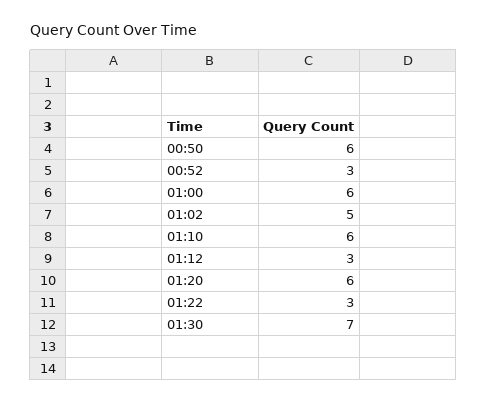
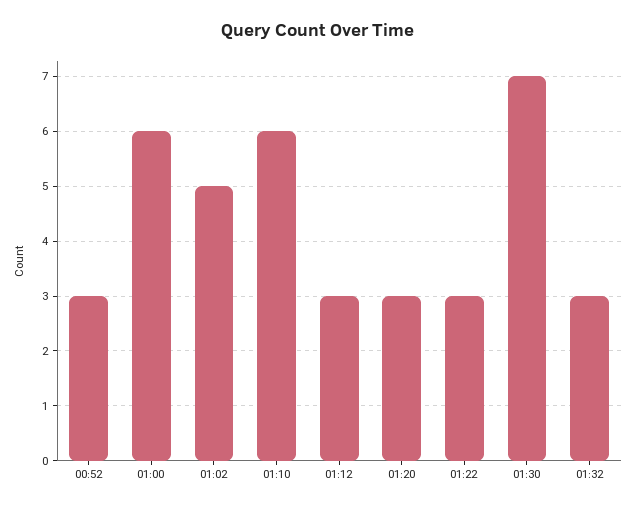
00:50: 6 -> none
01:20: 6 -> 3
01:32: none -> 3

